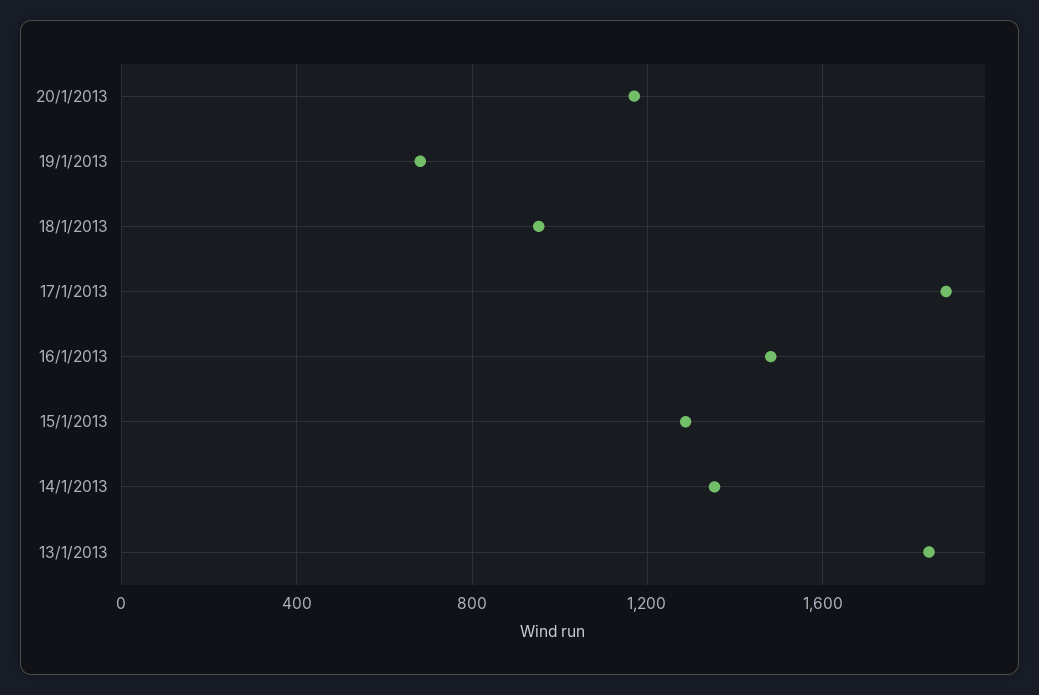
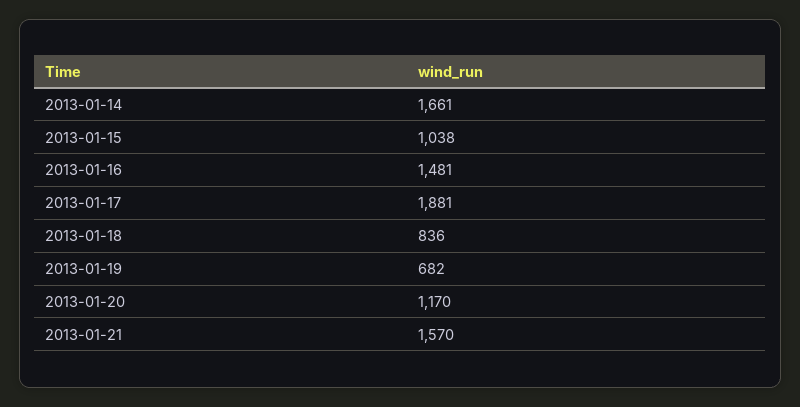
18/1/2013: 950 -> 836
15/1/2013: 1300 -> 1038
14/1/2013: 1350 -> 1661
13/1/2013: 1850 -> none
2013-01-21: none -> 1570

